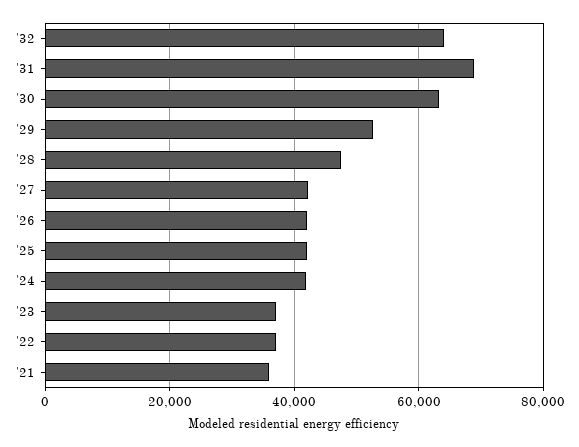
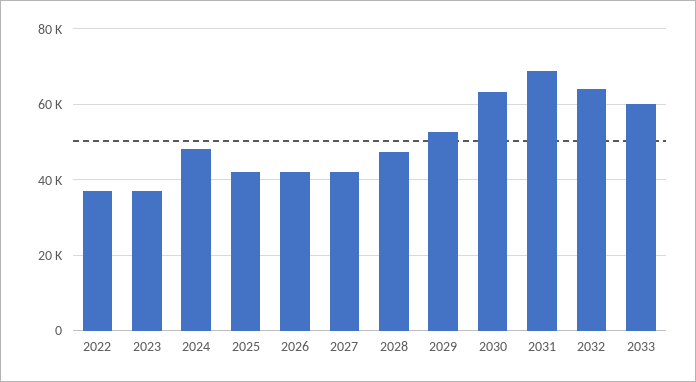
'24: 42000 -> 48000
'21: 36000 -> none
2033: none -> 60000

